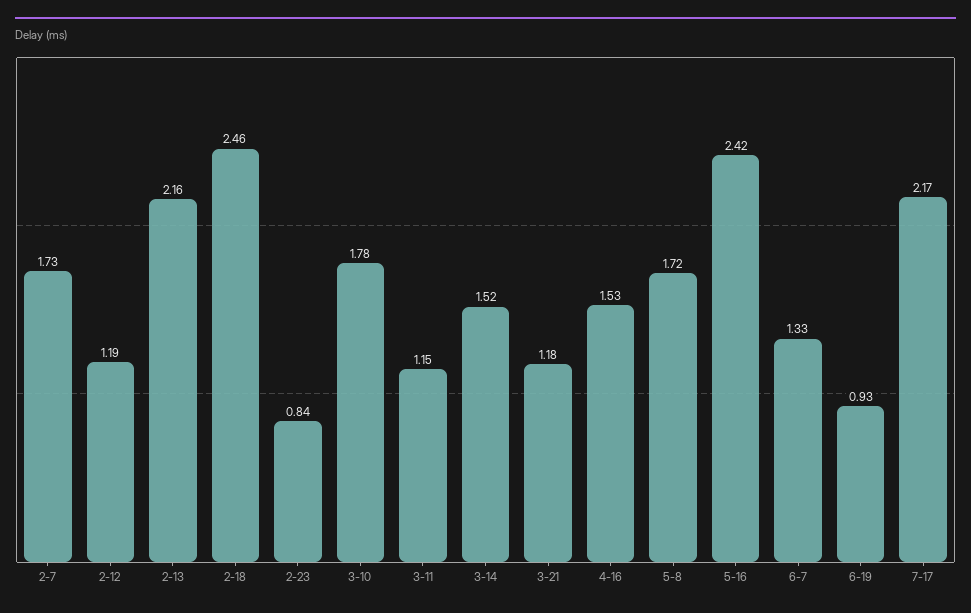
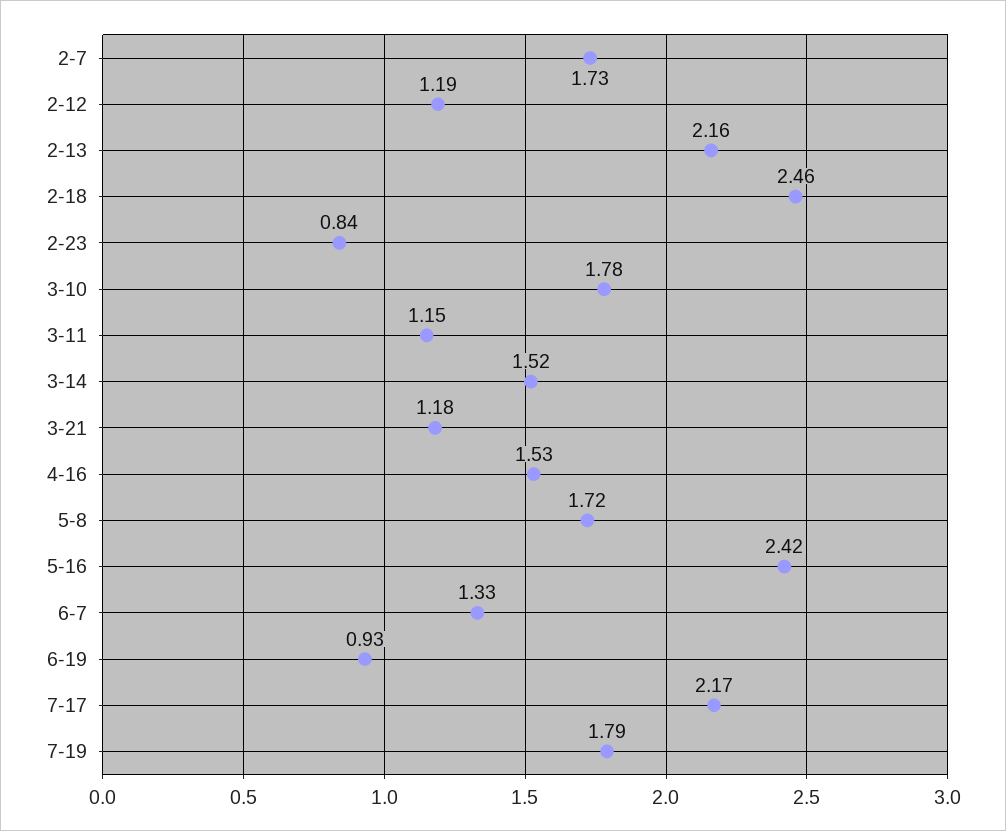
7-19: none -> 1.79

